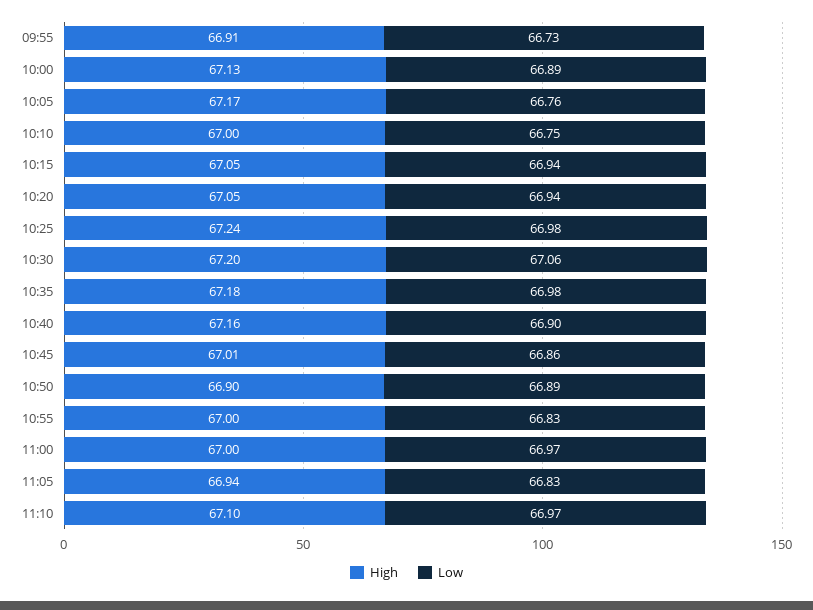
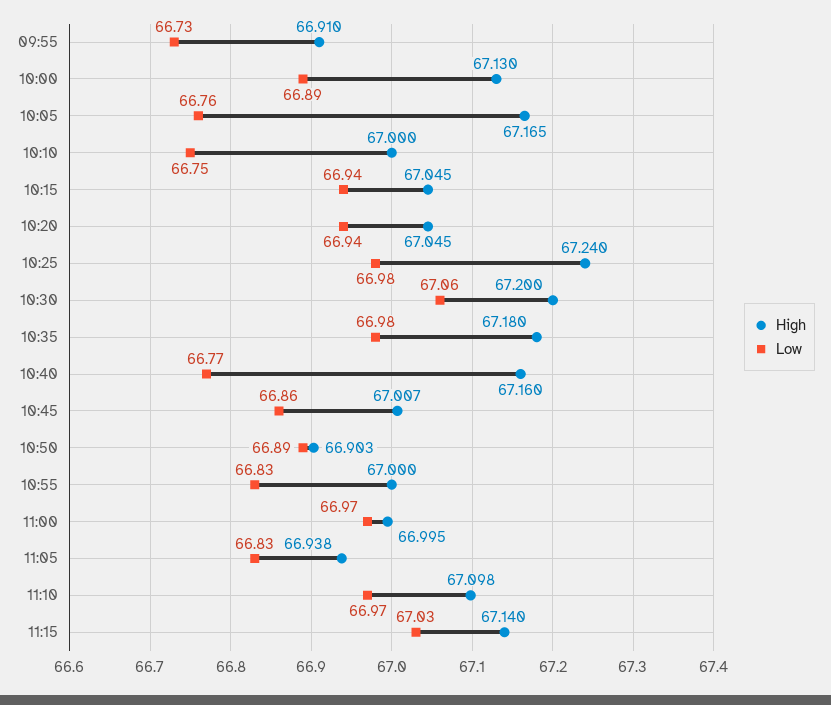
Low, 10:40: 66.9 -> 66.77
High, 11:15: none -> 67.14
Low, 11:15: none -> 67.03

